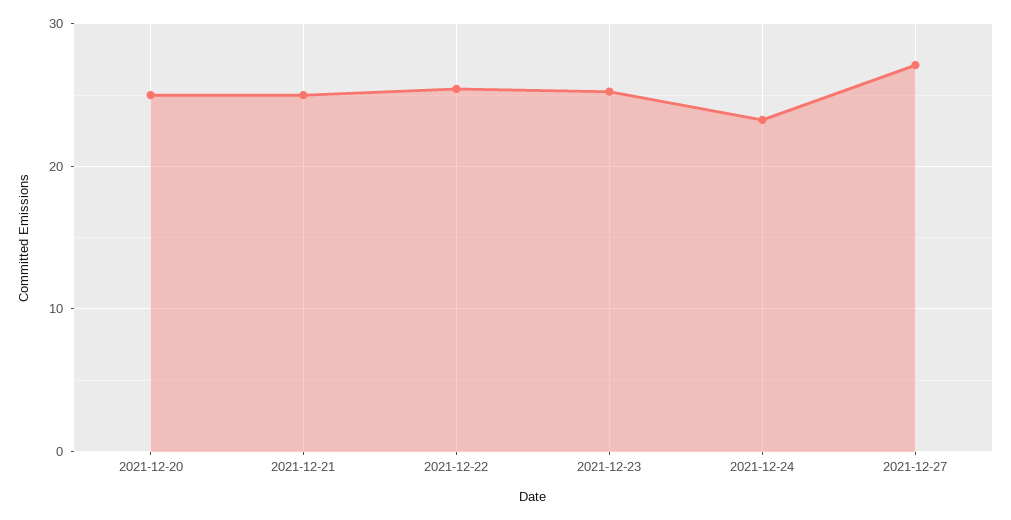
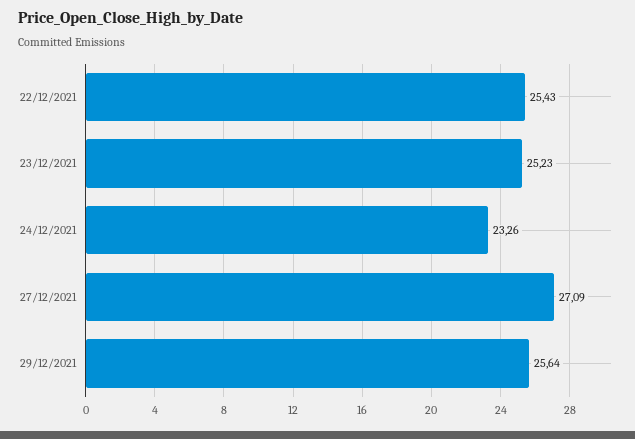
2021-12-20: 25 -> none
2021-12-21: 25 -> none
29/12/2021: none -> 25.64

